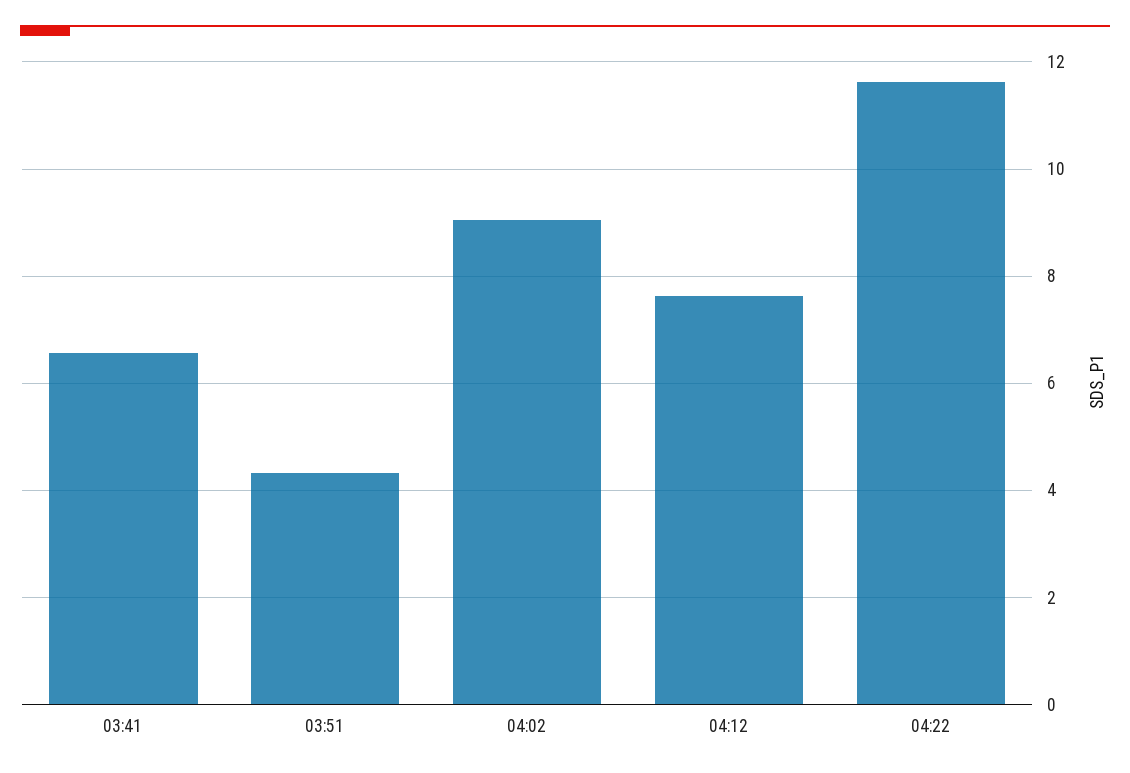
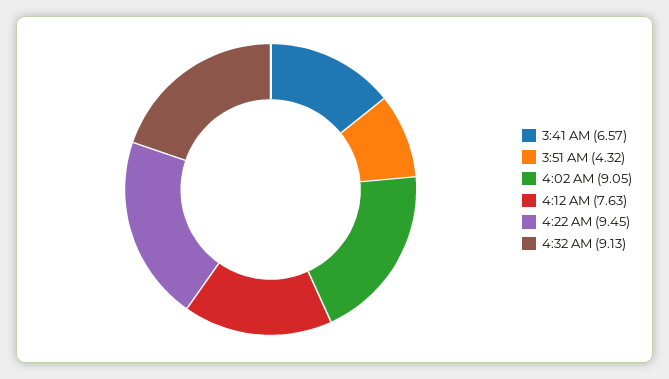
04:22: 11.6 -> 9.45
4:32 AM: none -> 9.13

